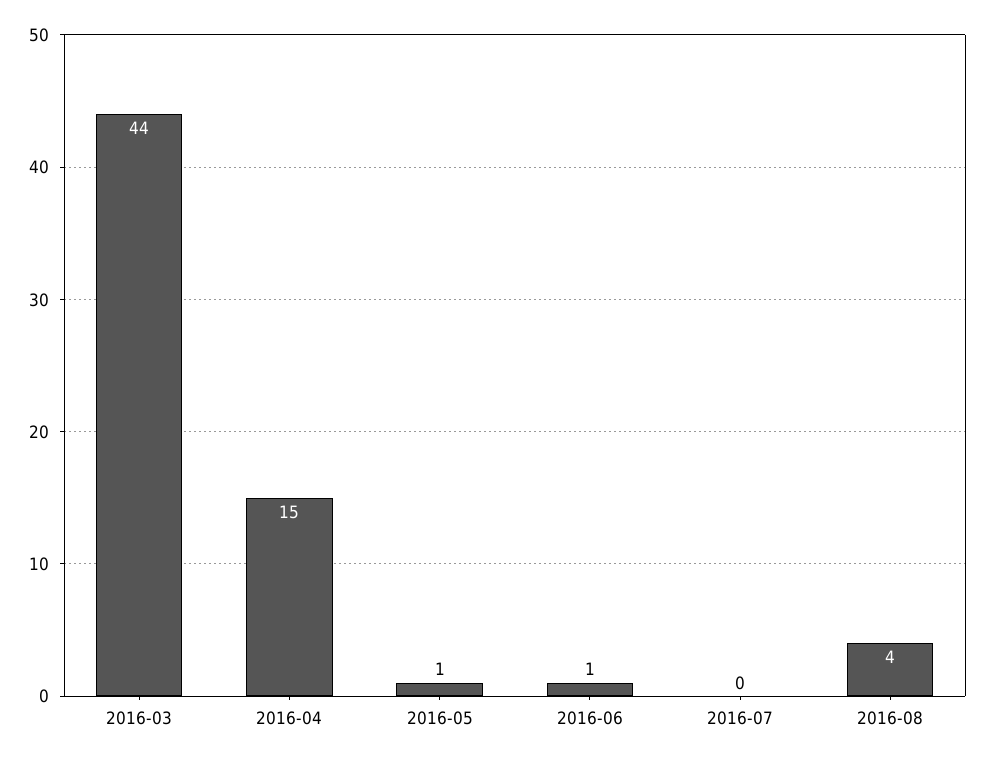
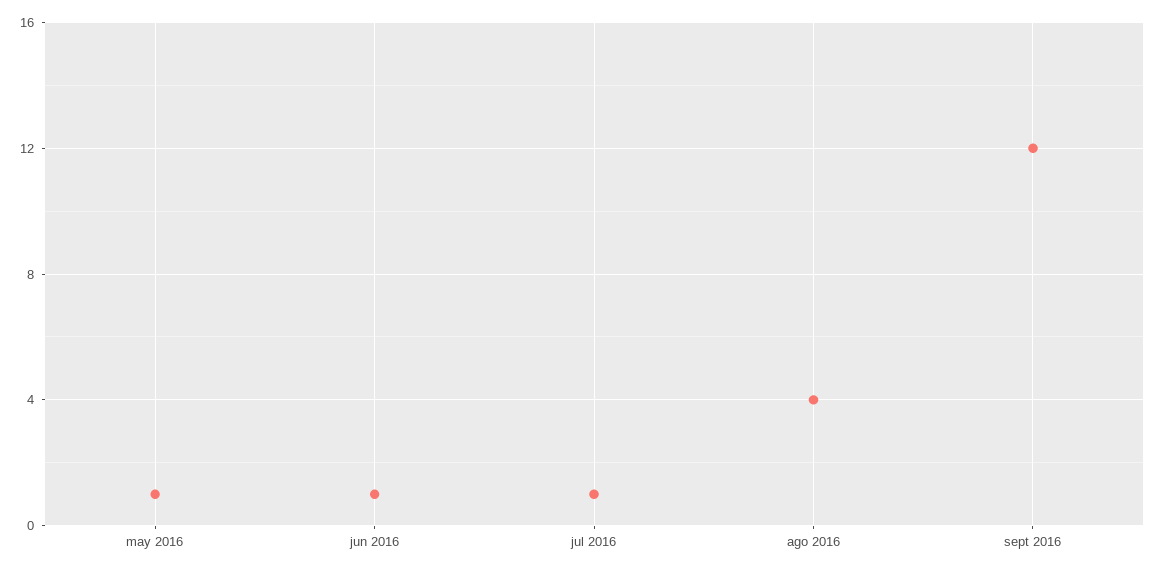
2016-03: 44 -> none
2016-04: 15 -> none
2016-07: 0 -> 1
sept 2016: none -> 12

